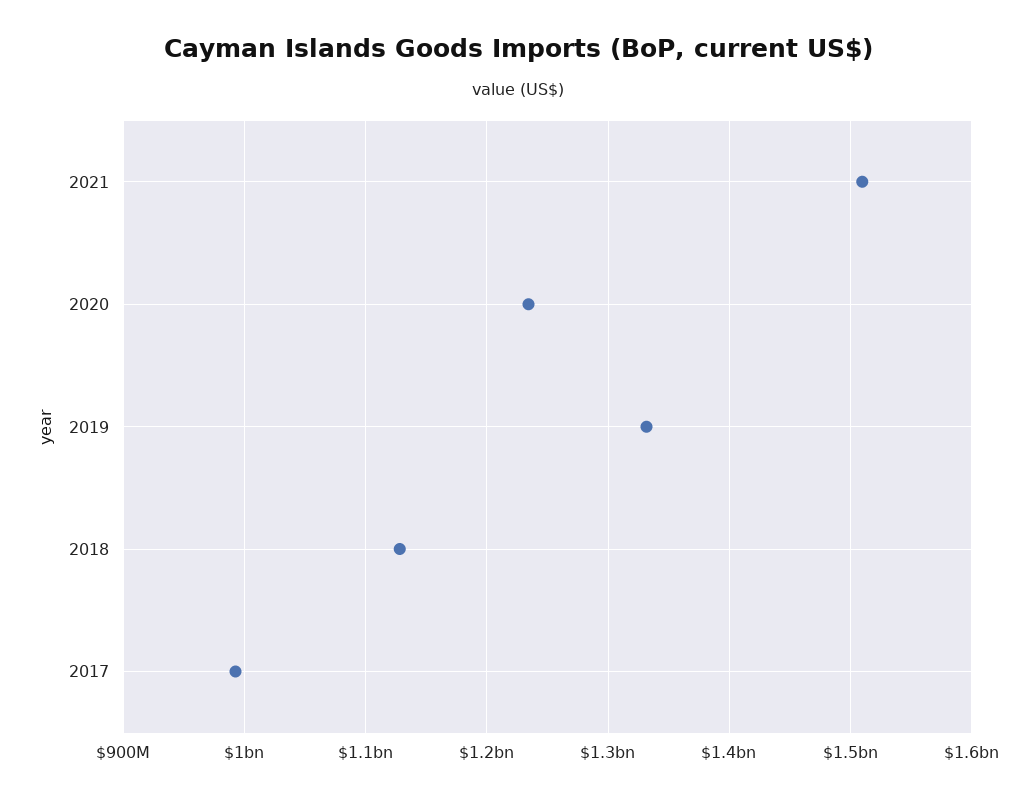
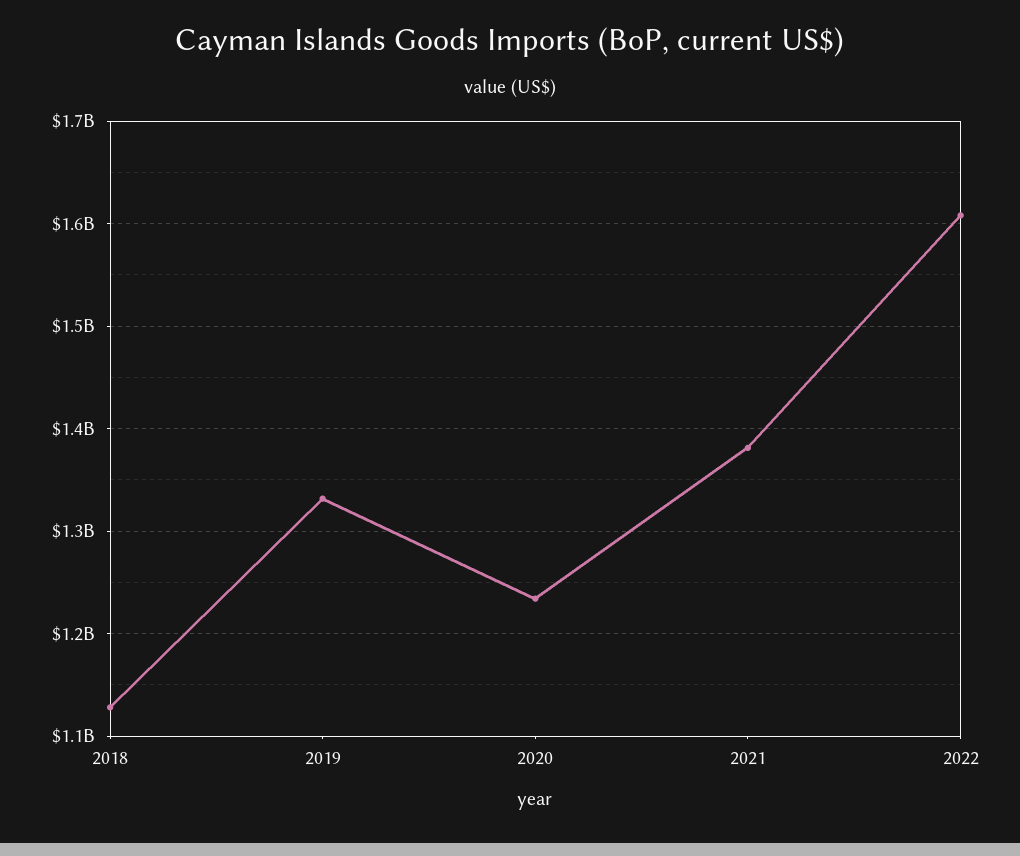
2021: 1510000000 -> 1380000000
2017: 990000000 -> none
2022: none -> 1610000000

